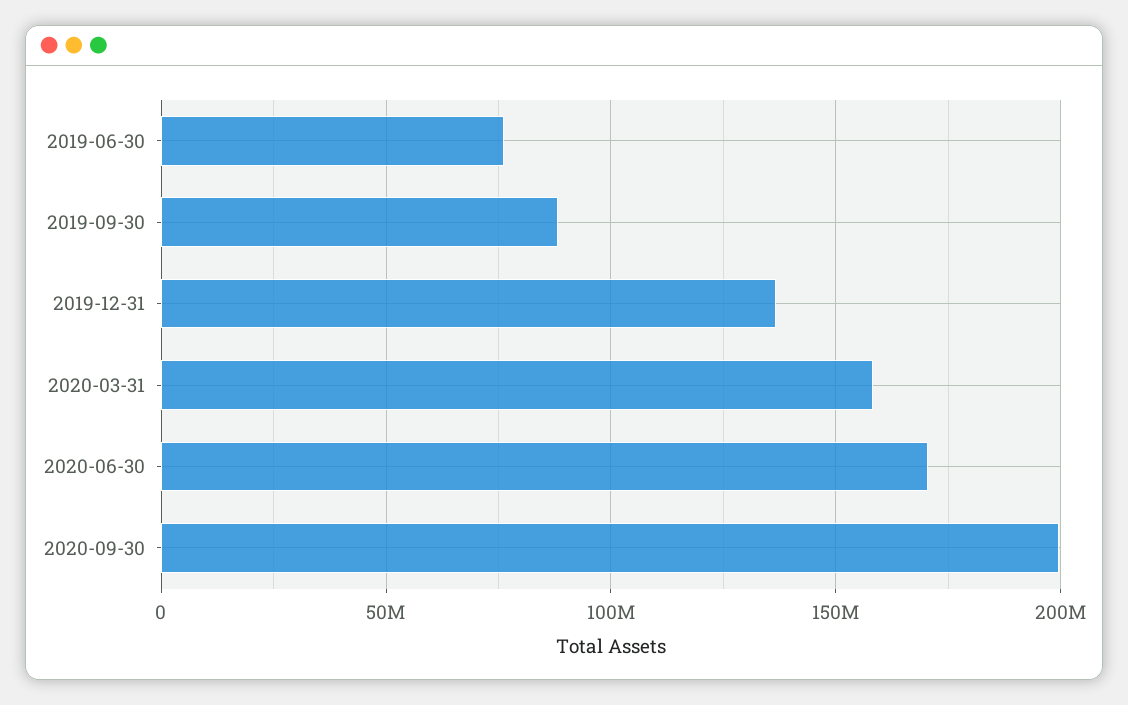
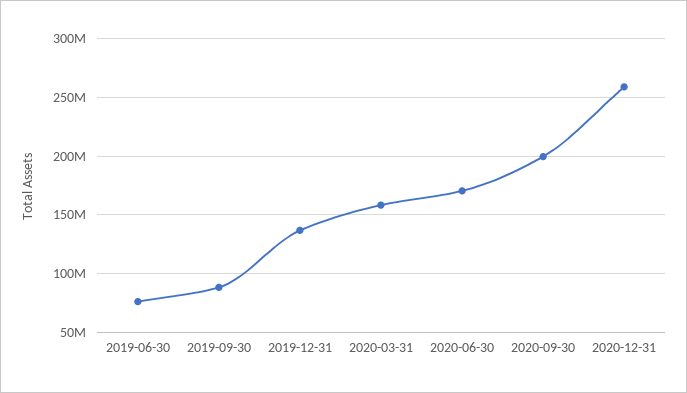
2020-12-31: none -> 260000000

